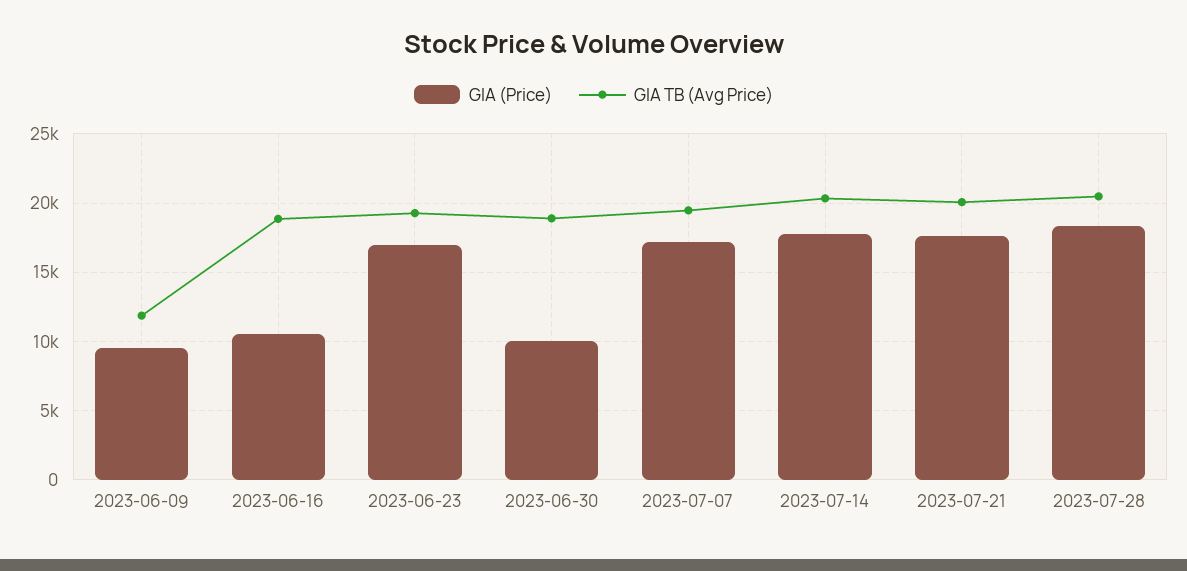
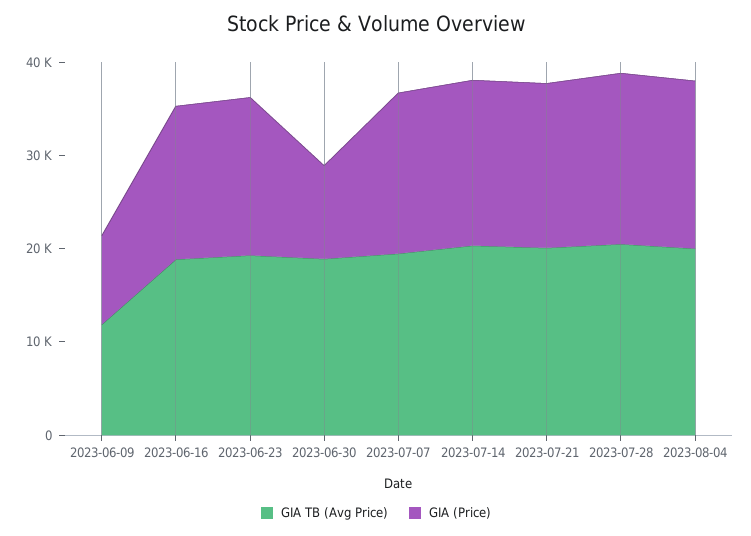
GIA (Price), 2023-06-16: 10500 -> 16000
GIA TB (Avg Price), 2023-08-04: none -> 20000
GIA (Price), 2023-08-04: none -> 18000

